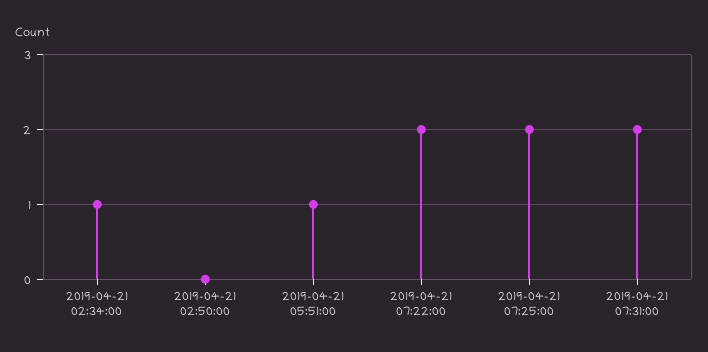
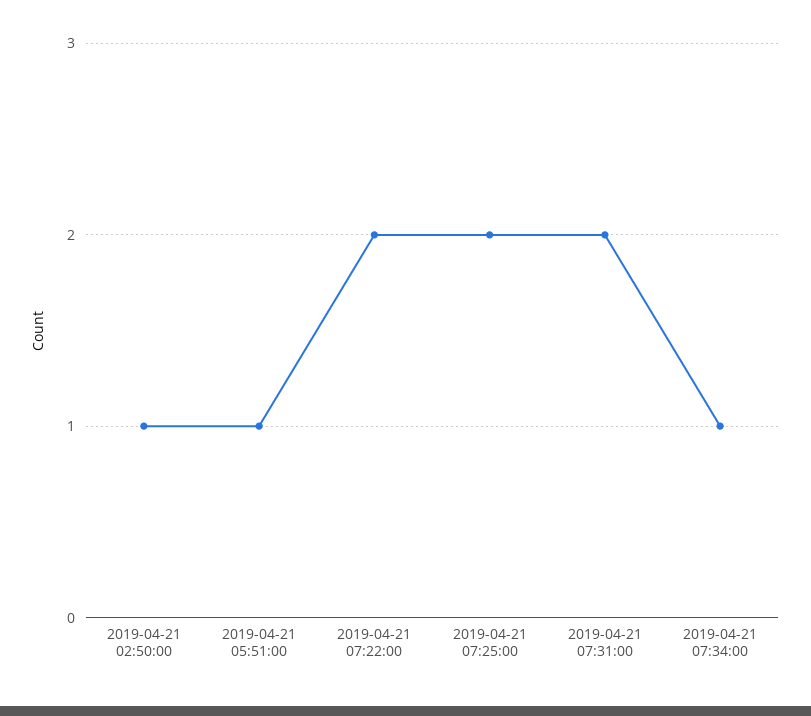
2019-04-21 02:34:00: 1 -> none
2019-04-21 02:50:00: 0 -> 1
2019-04-21 07:34:00: none -> 1

